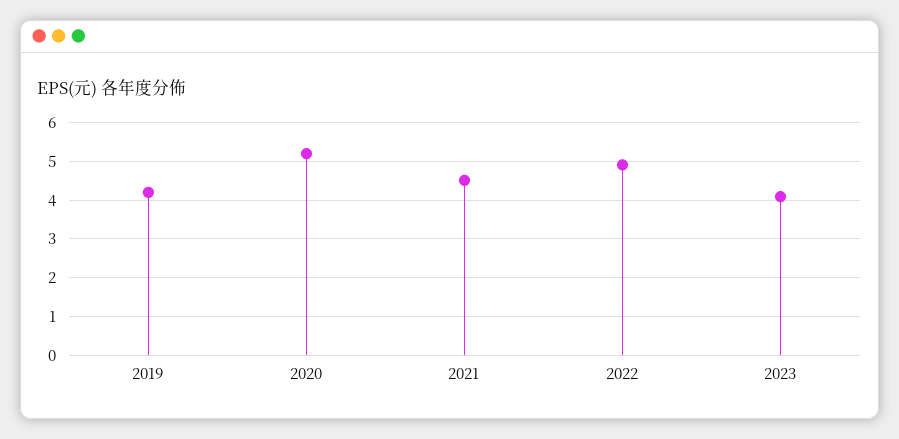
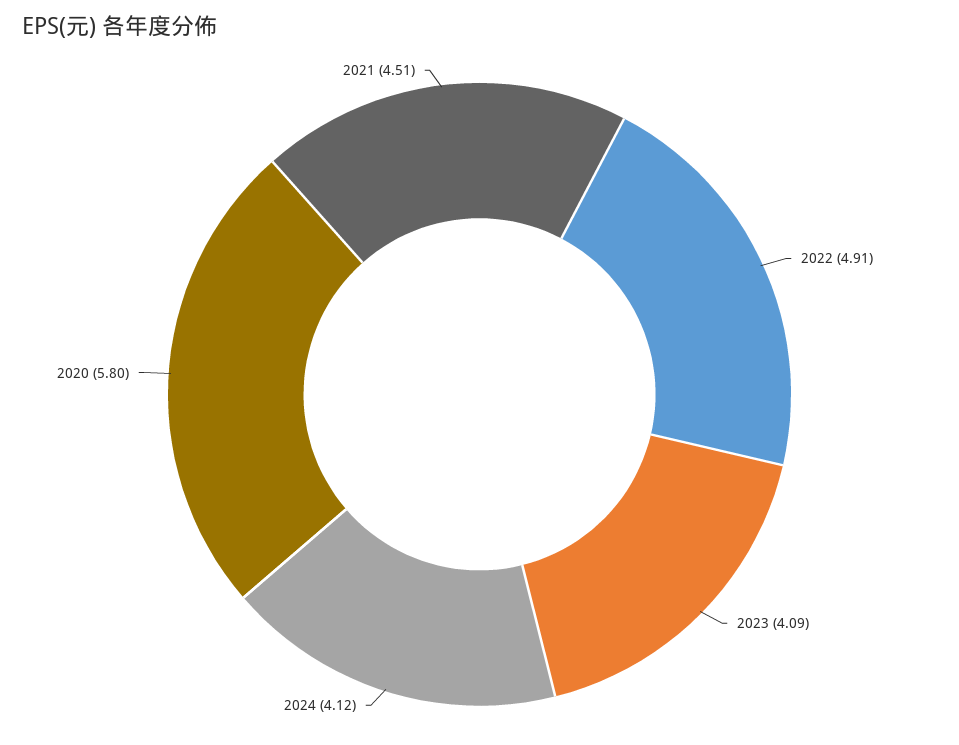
2019: 4.2 -> none
2020: 5.2 -> 5.8
2024: none -> 4.12

